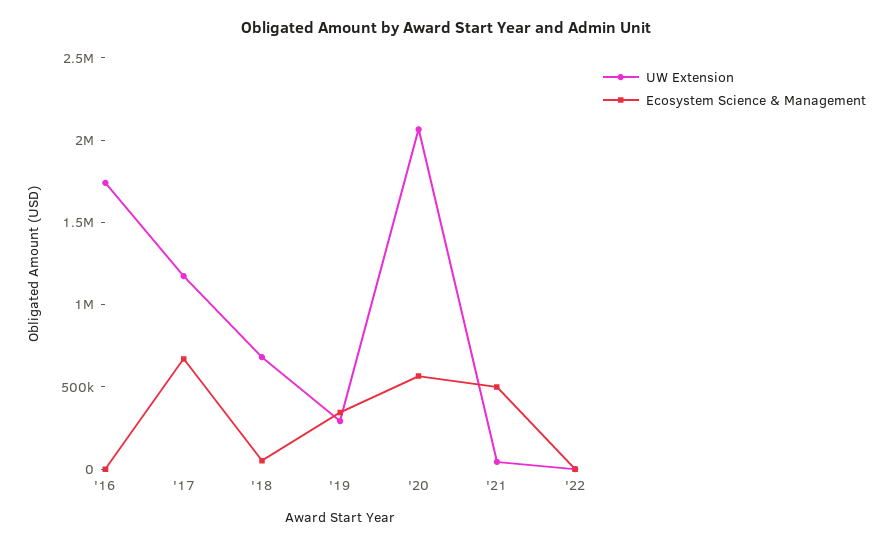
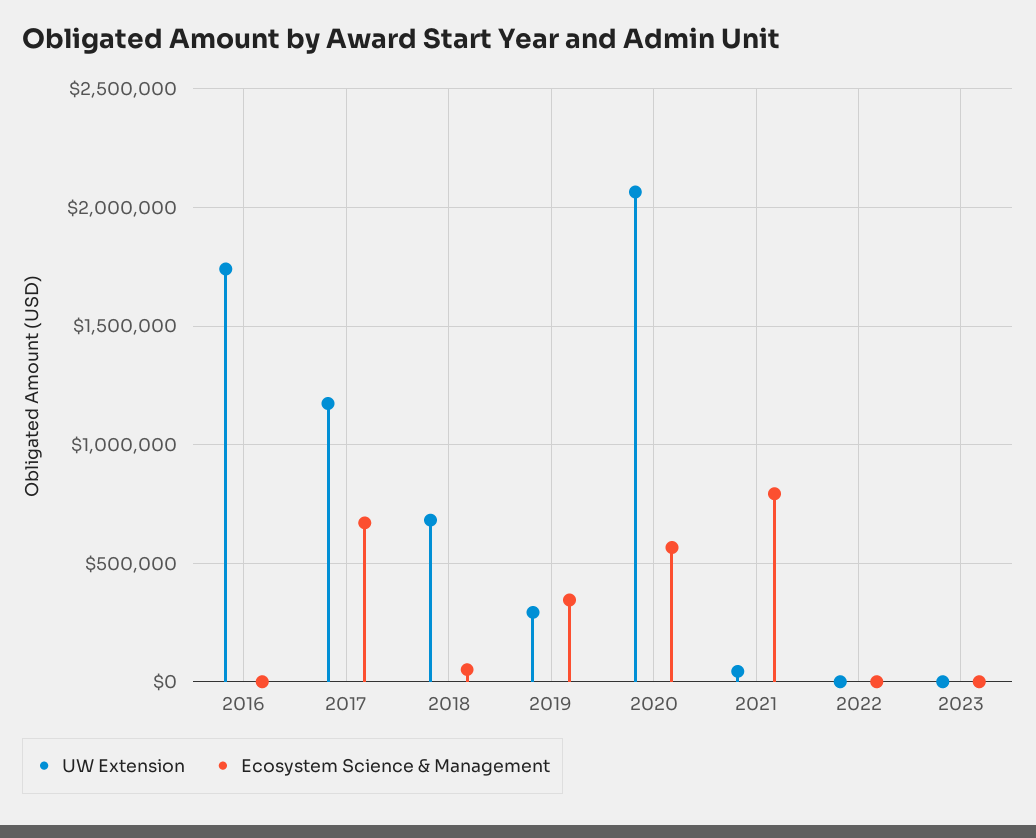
Ecosystem Science & Management, '21: 500000 -> 800000
UW Extension, 2023: none -> 0
Ecosystem Science & Management, 2023: none -> 0

